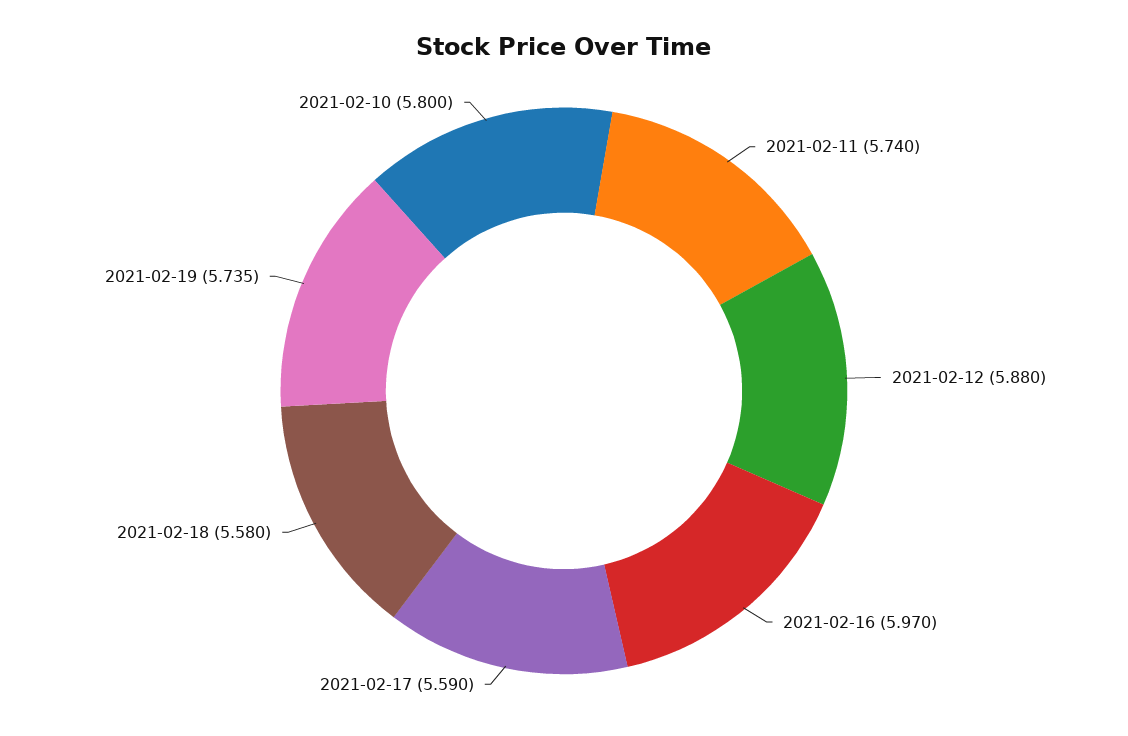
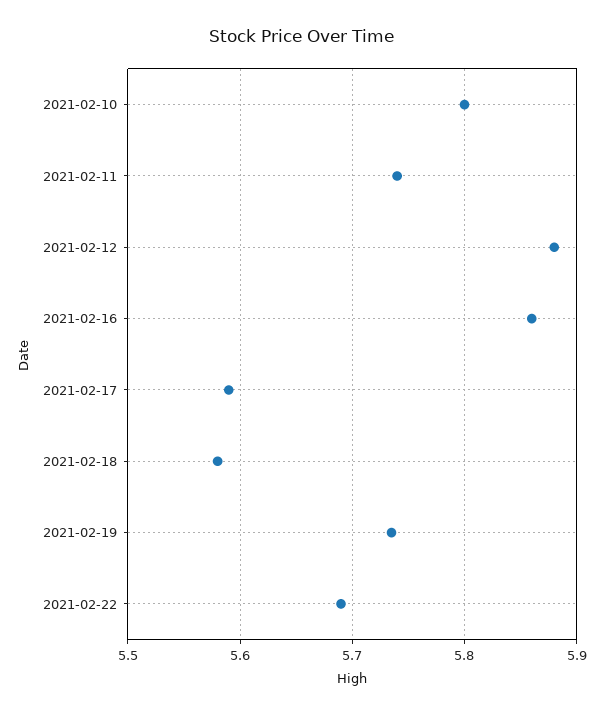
2021-02-16: 5.97 -> 5.86
2021-02-22: none -> 5.69

